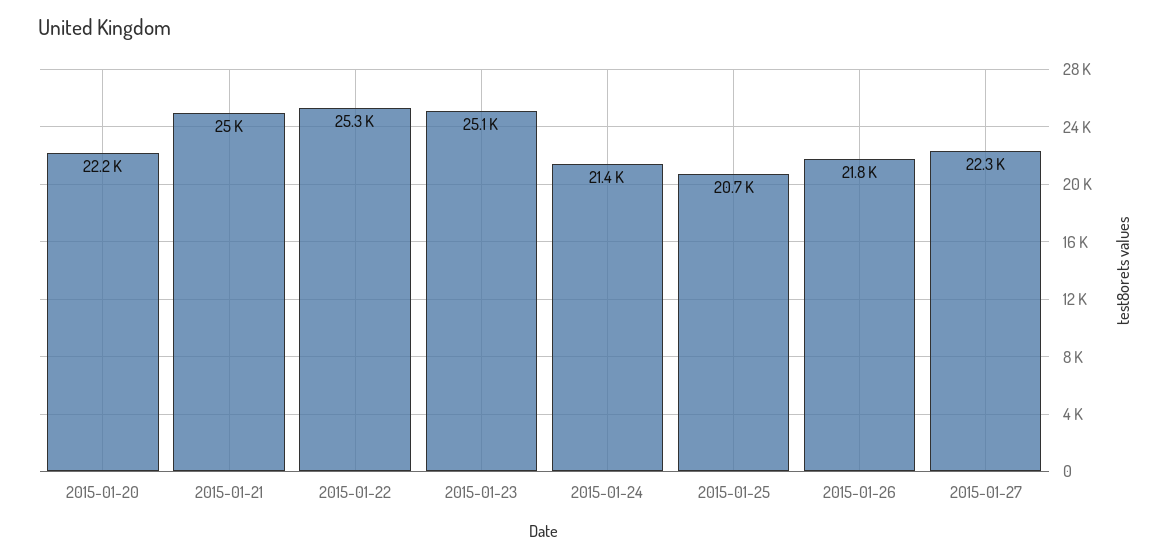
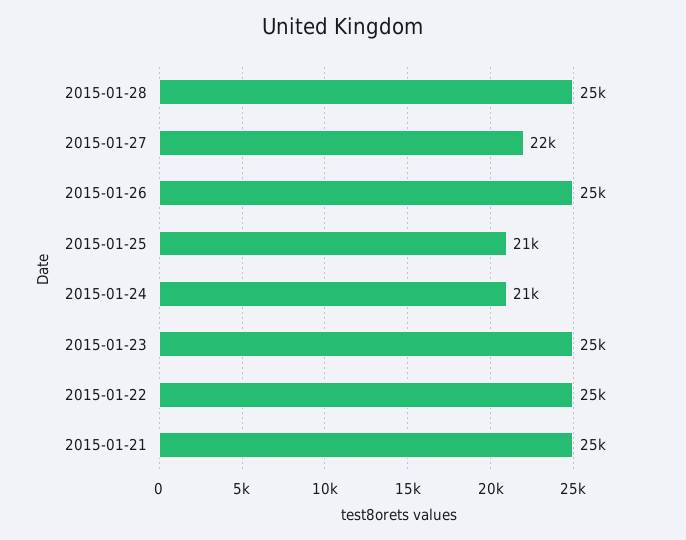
2015-01-20: 22200 -> none
2015-01-26: 21800 -> 25000
2015-01-28: none -> 25000

